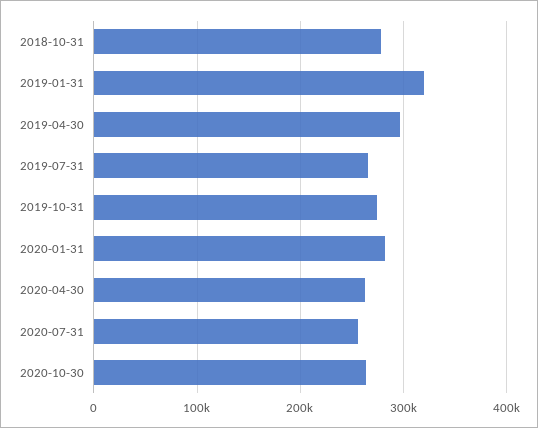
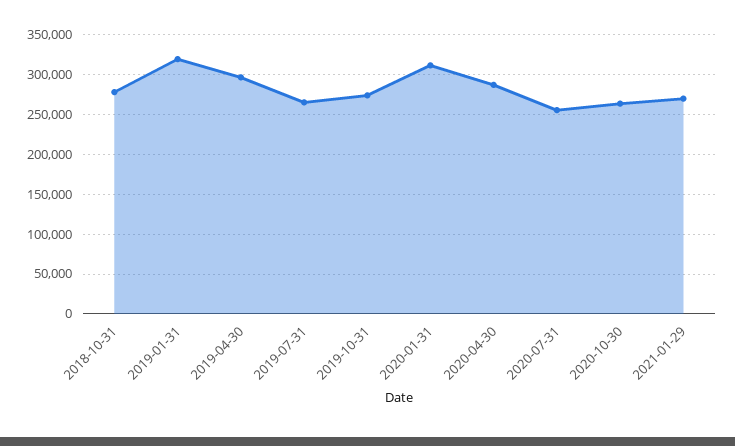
2020-01-31: 280000 -> 310000
2020-04-30: 260000 -> 290000
2021-01-29: none -> 270000

